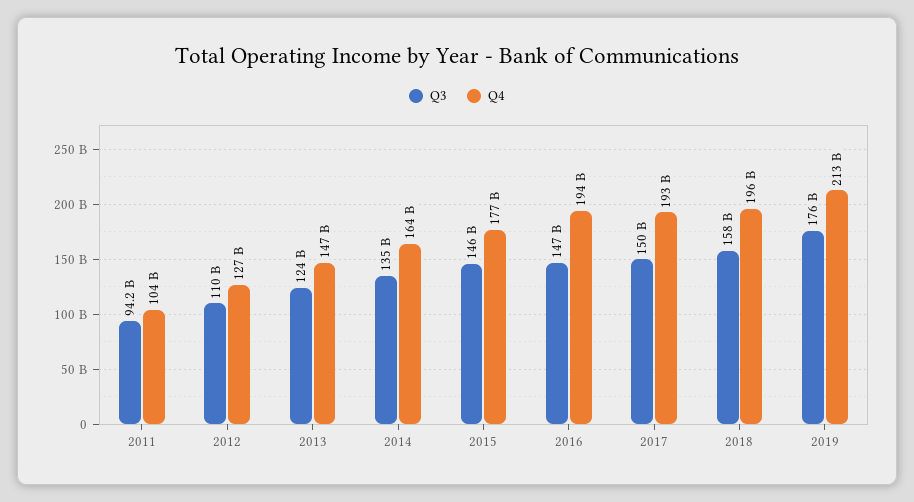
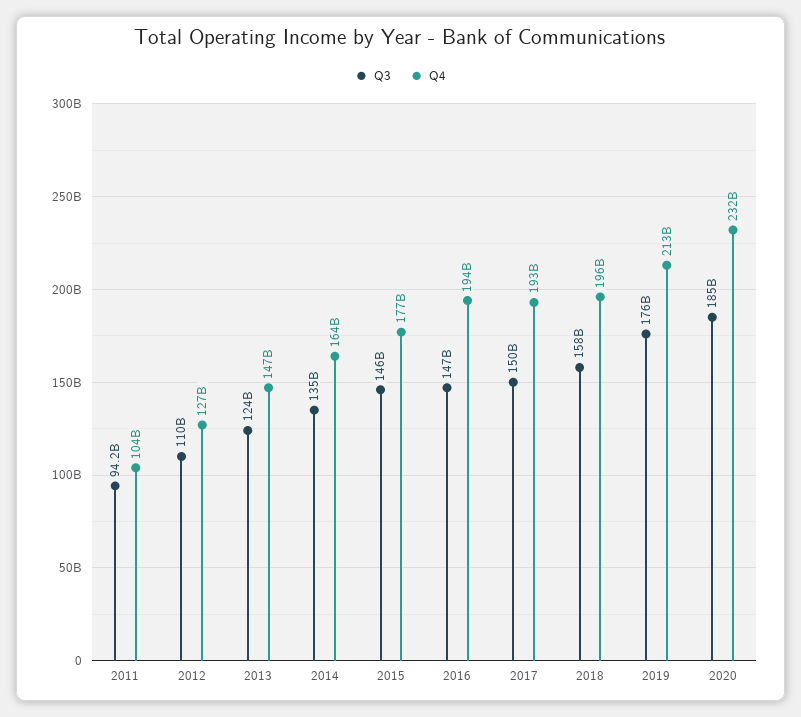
Q3, 2020: none -> 185000000000
Q4, 2020: none -> 232000000000

